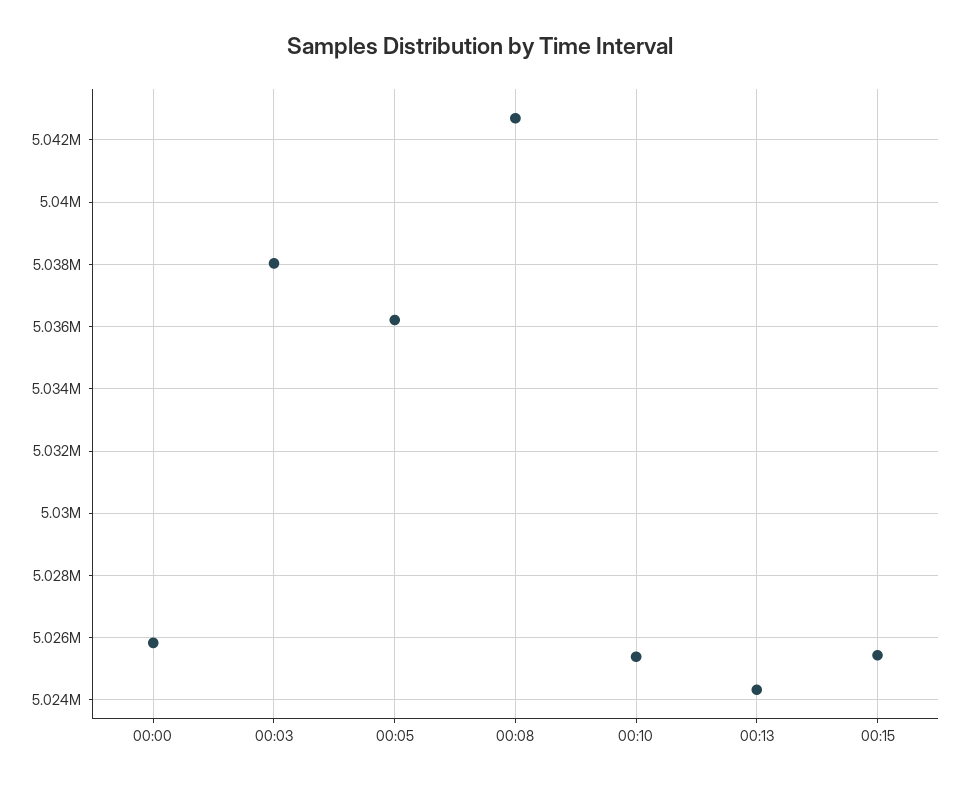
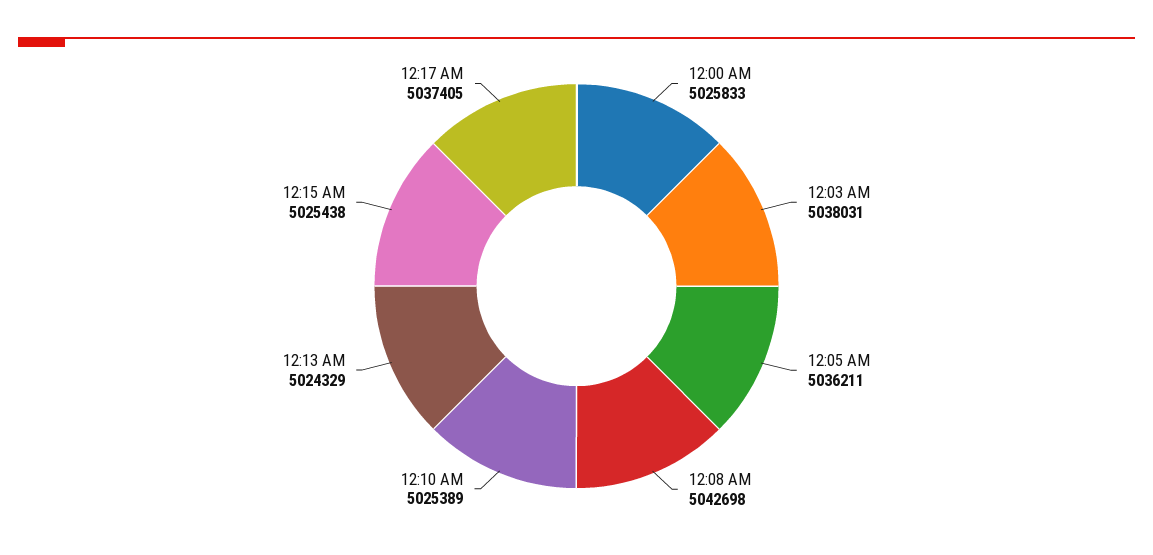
12:17 AM: none -> 5037405

